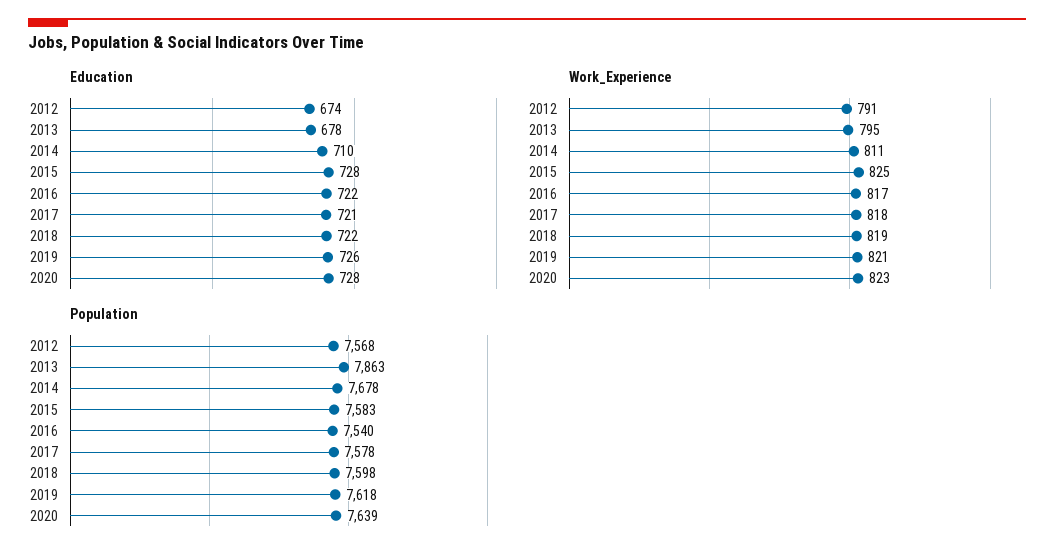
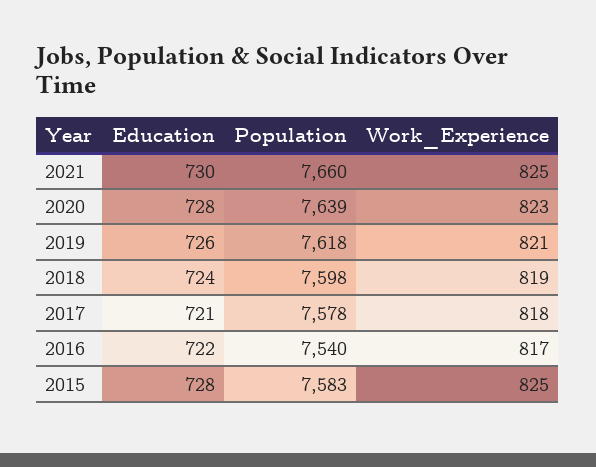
Education, 2012: 674 -> none
Education, 2013: 678 -> none
Education, 2014: 710 -> none
Education, 2018: 722 -> 724
Work_Experience, 2012: 791 -> none
Work_Experience, 2013: 795 -> none
Work_Experience, 2014: 811 -> none
Population, 2012: 7568 -> none
Population, 2013: 7863 -> none
Population, 2014: 7678 -> none
Education, 2021: none -> 730
Population, 2021: none -> 7660
Work_Experience, 2021: none -> 825

